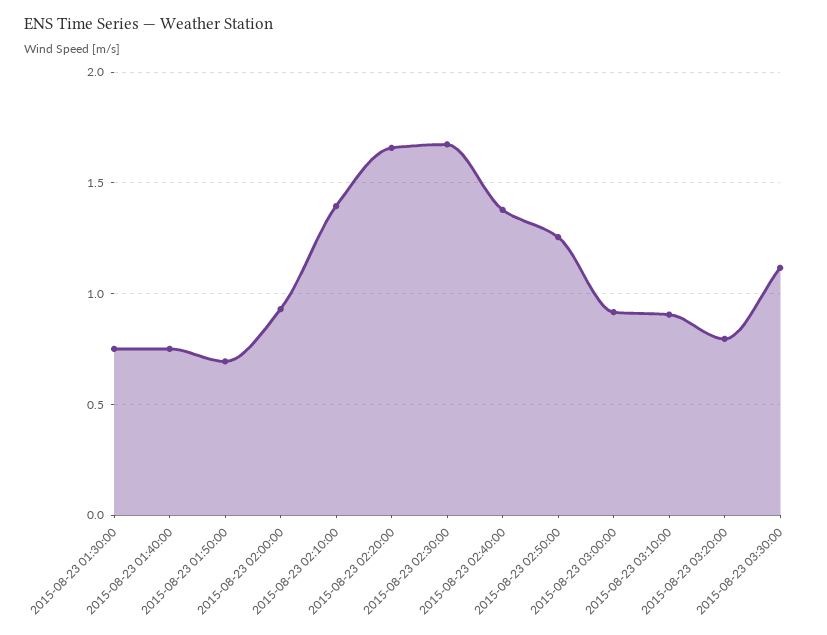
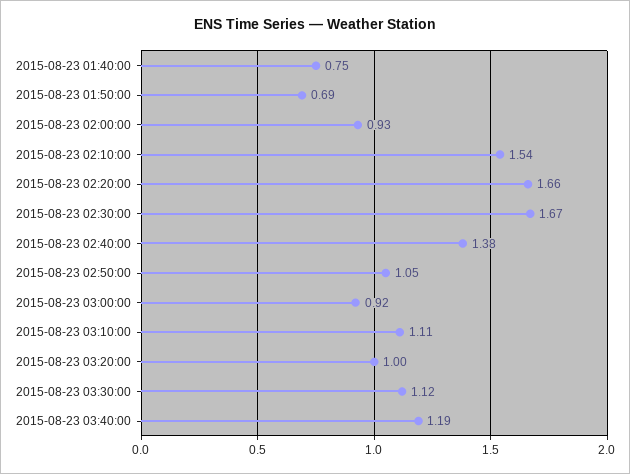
2015-08-23 01:30:00: 0.75 -> none
2015-08-23 02:10:00: 1.4 -> 1.54
2015-08-23 02:50:00: 1.25 -> 1.05
2015-08-23 03:10:00: 0.9 -> 1.11
2015-08-23 03:20:00: 0.8 -> 1
2015-08-23 03:40:00: none -> 1.19

